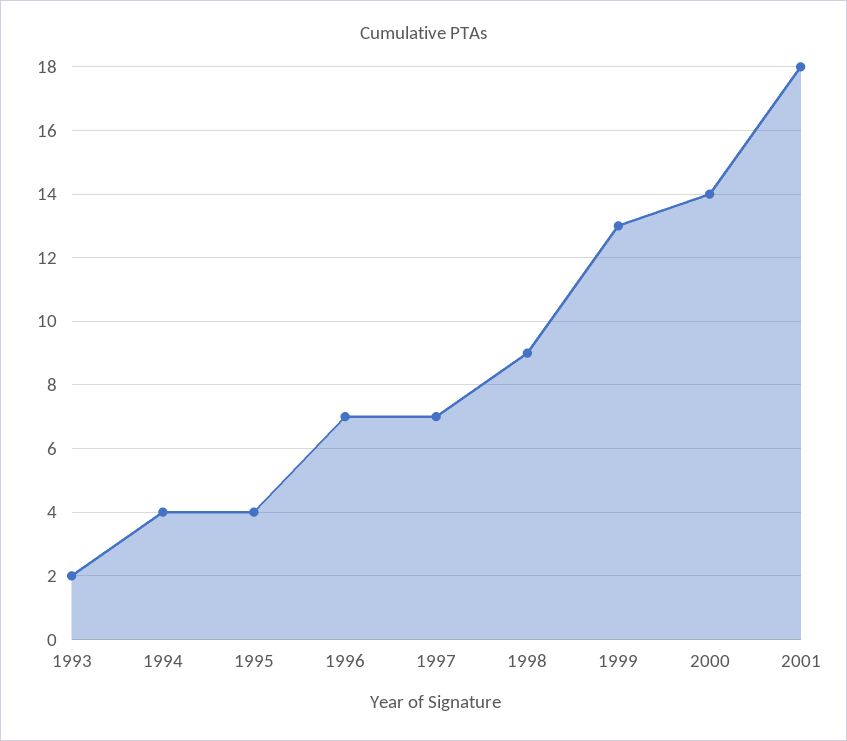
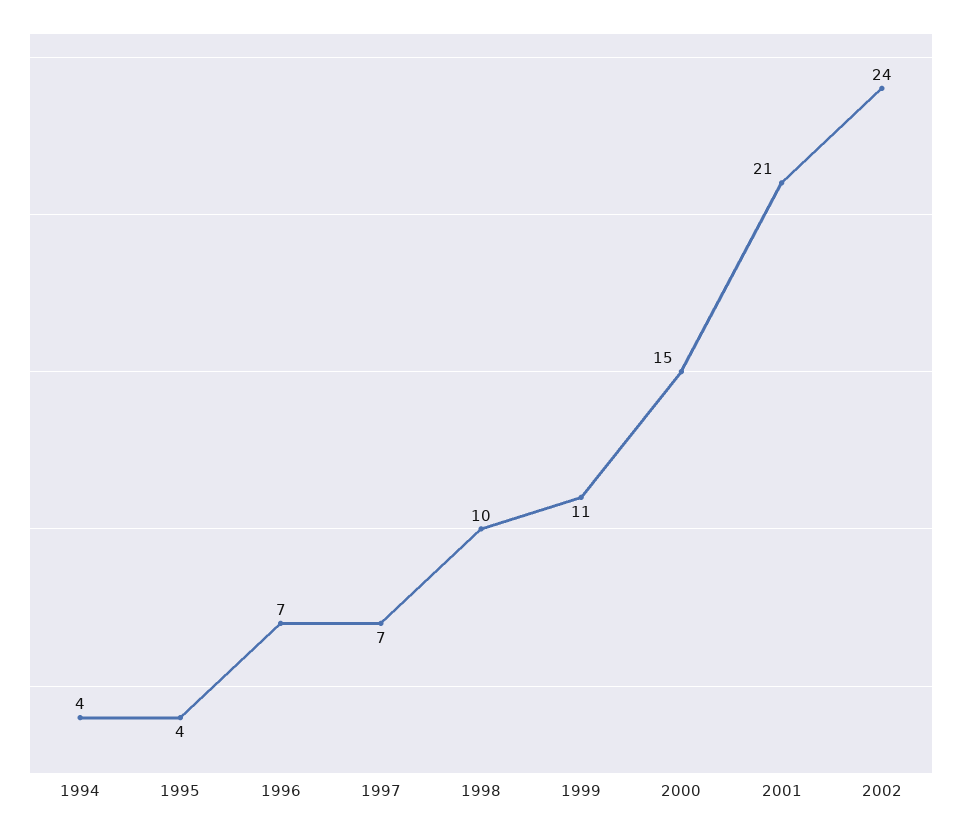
1993: 2 -> none
1998: 9 -> 10
1999: 13 -> 11
2000: 14 -> 15
2001: 18 -> 21
2002: none -> 24

